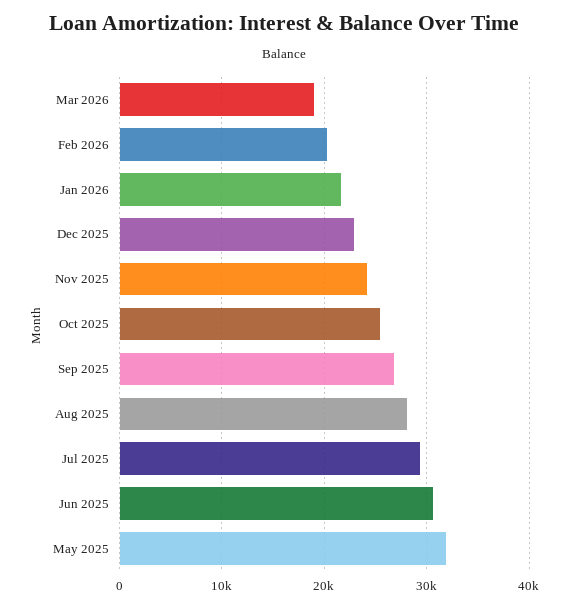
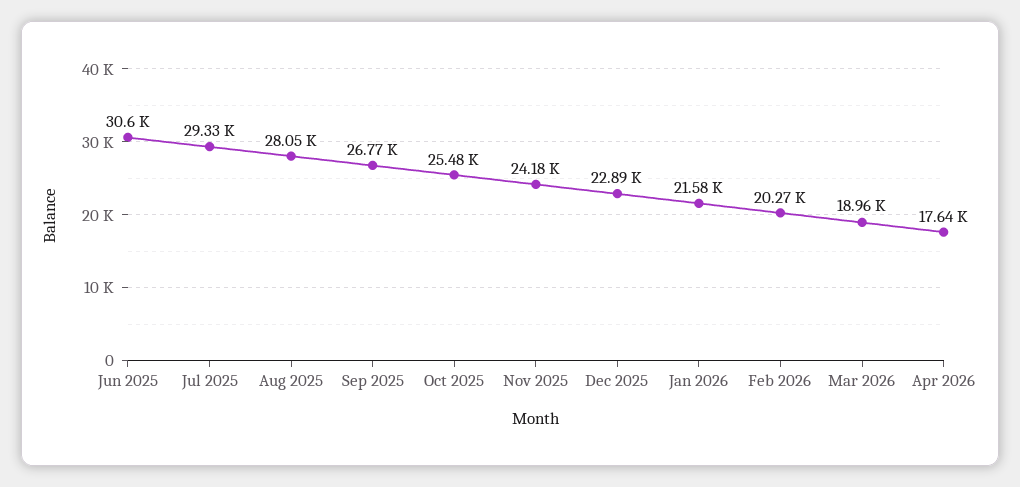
May 2025: 32000 -> none
Apr 2026: none -> 17640

